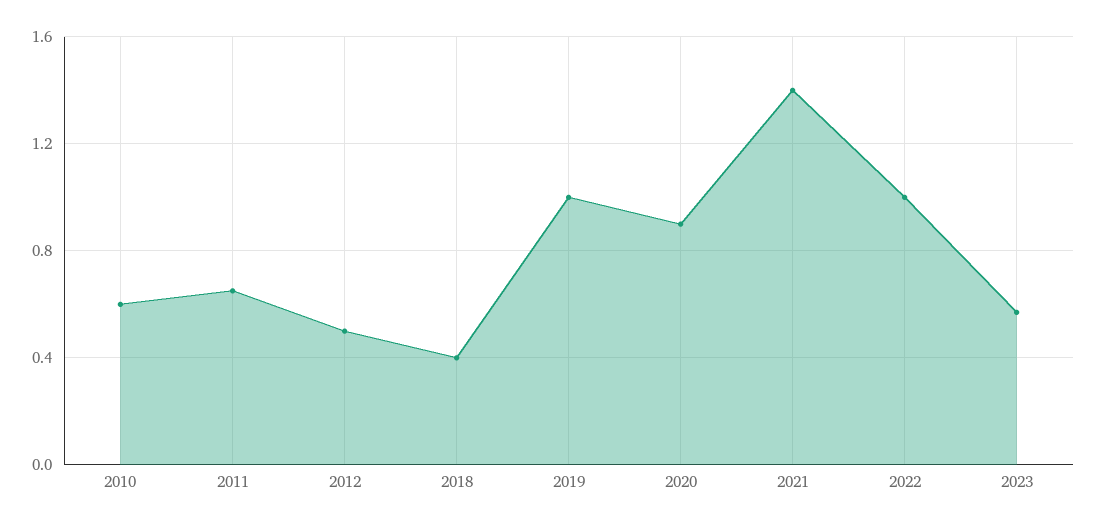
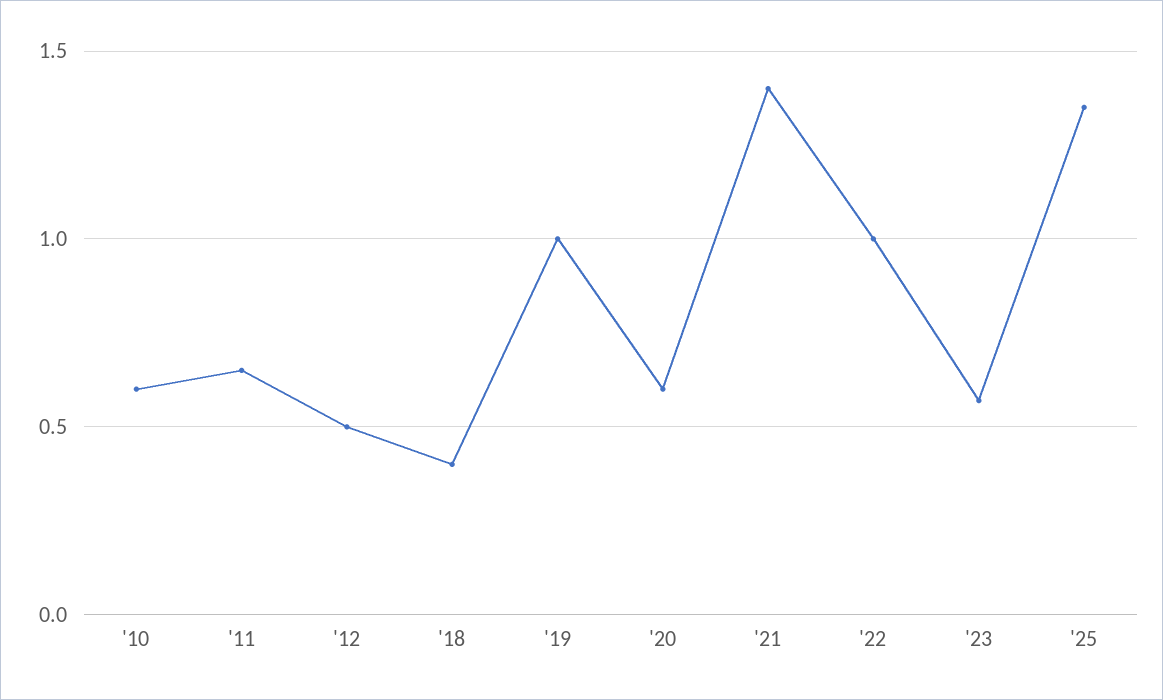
2020: 0.9 -> 0.6
'25: none -> 1.35

